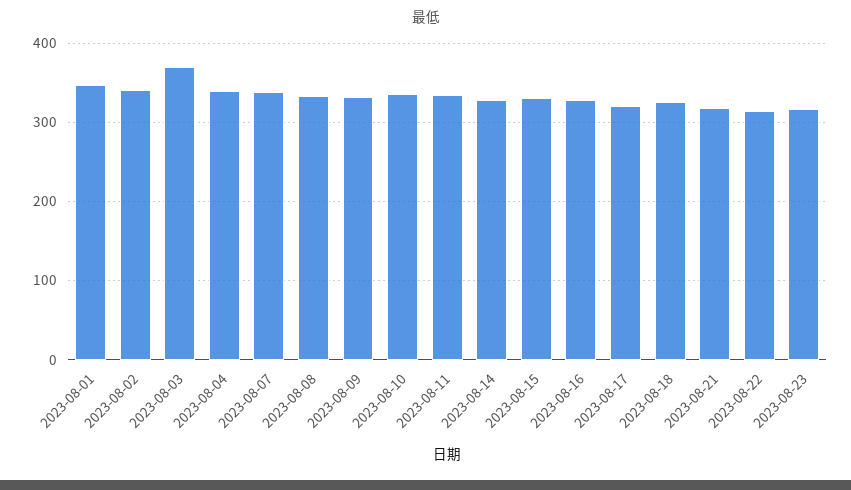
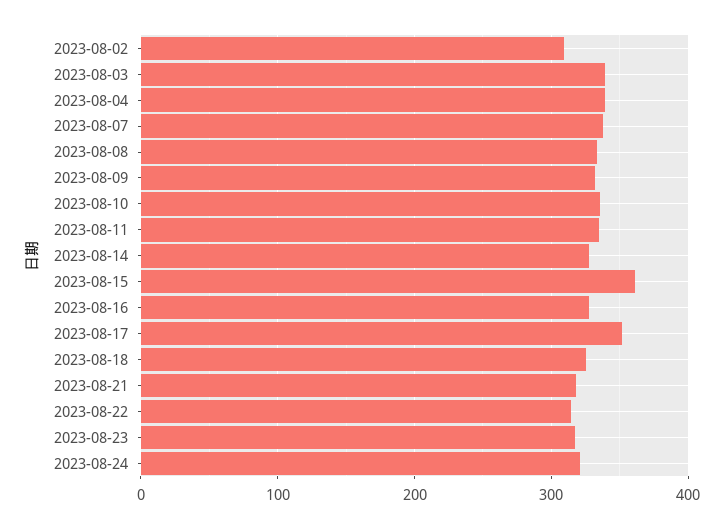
2023-08-01: 350 -> none
2023-08-02: 340 -> 310
2023-08-03: 370 -> 340
2023-08-15: 330 -> 360
2023-08-17: 320 -> 350
2023-08-24: none -> 320

